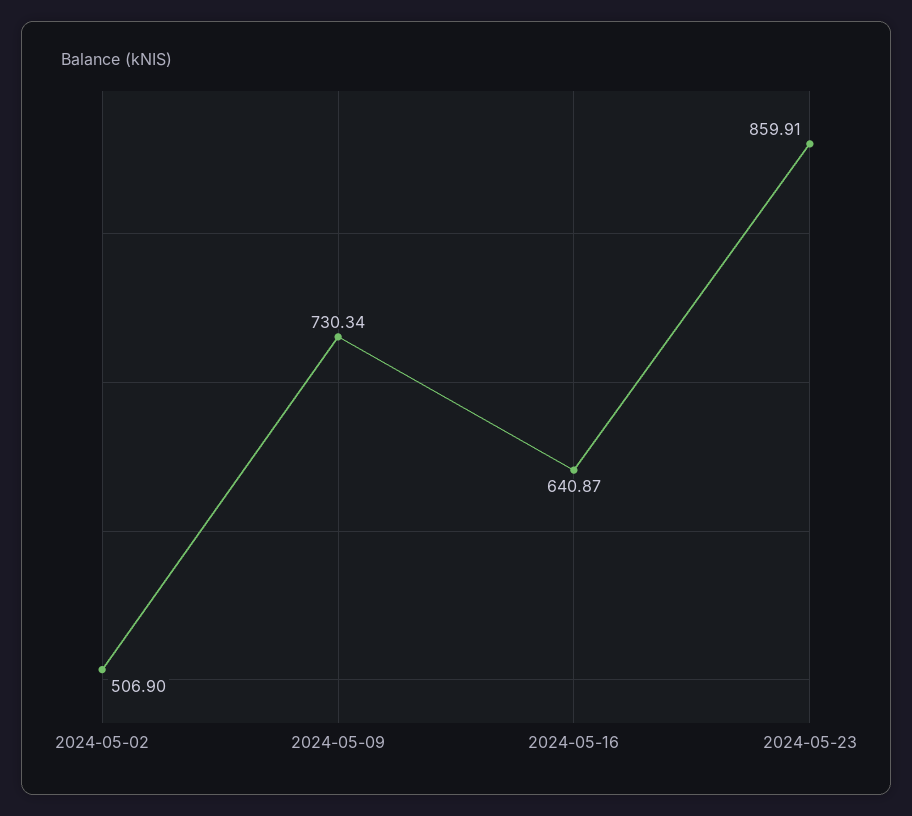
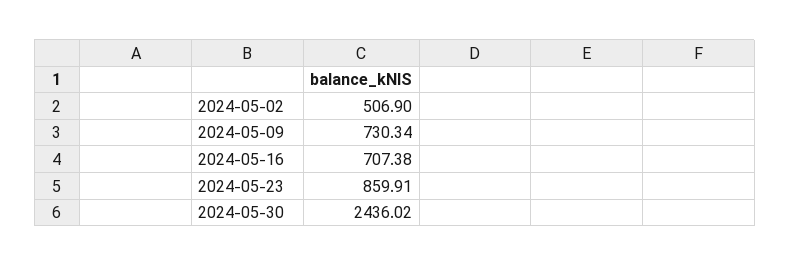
2024-05-16: 640.87 -> 707.38
2024-05-30: none -> 2436.02

